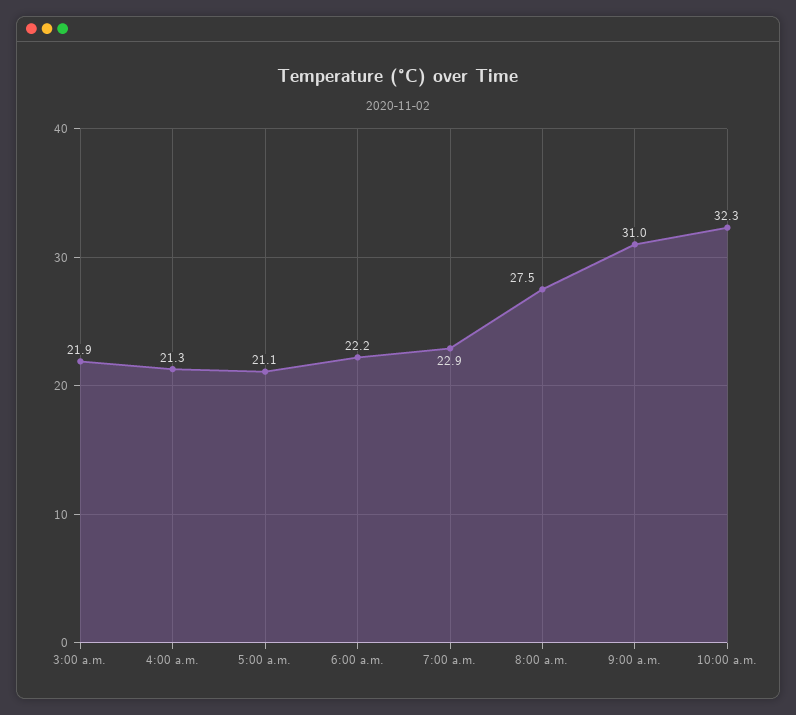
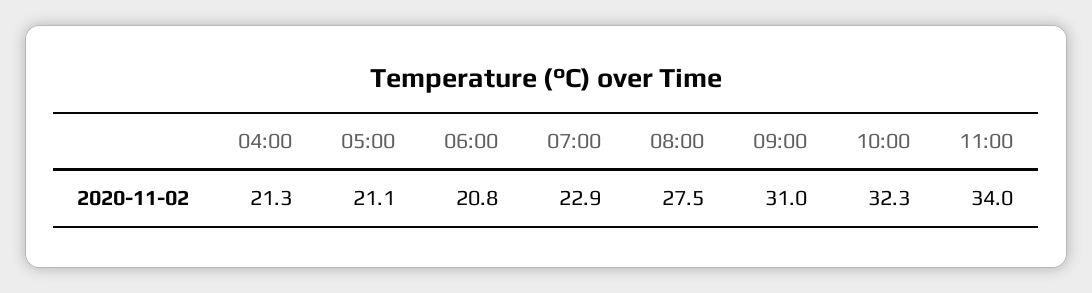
3:00 a.m.: 21.9 -> none
6:00 a.m.: 22.2 -> 20.8
11:00: none -> 34

